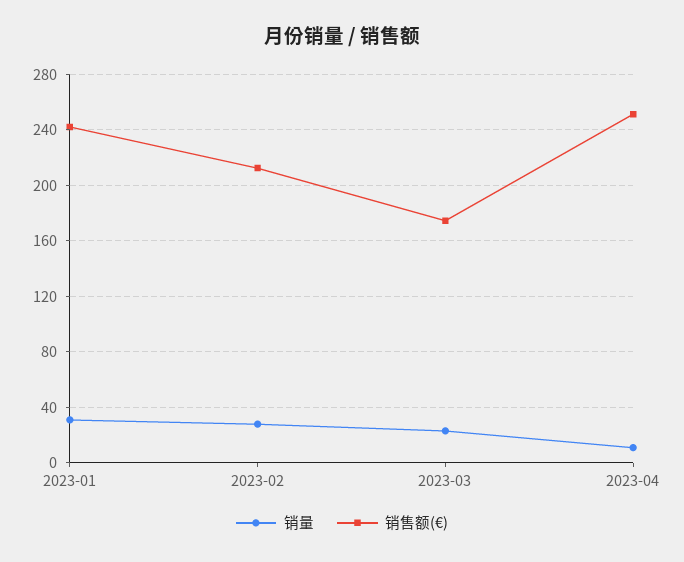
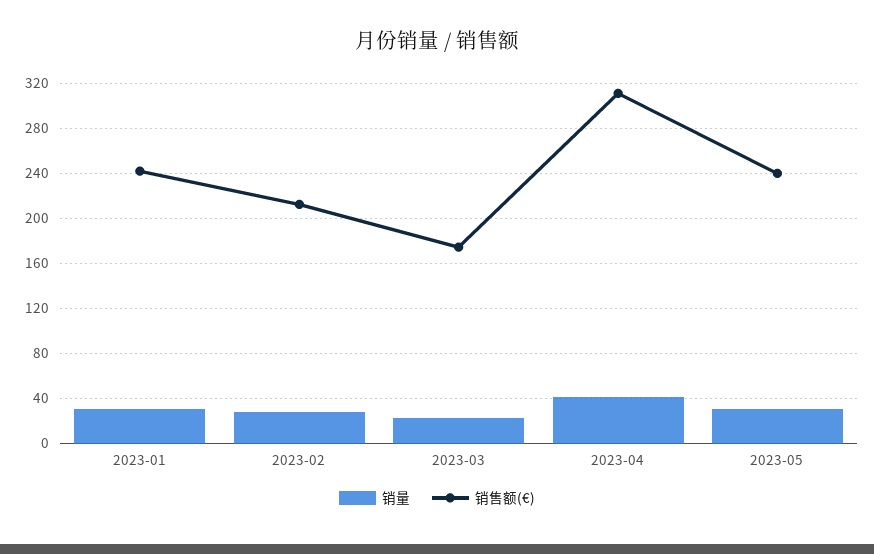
销量, 2023-04: 10 -> 40
销售额(€), 2023-04: 250 -> 310
销量, 2023-05: none -> 30
销售额(€), 2023-05: none -> 240

